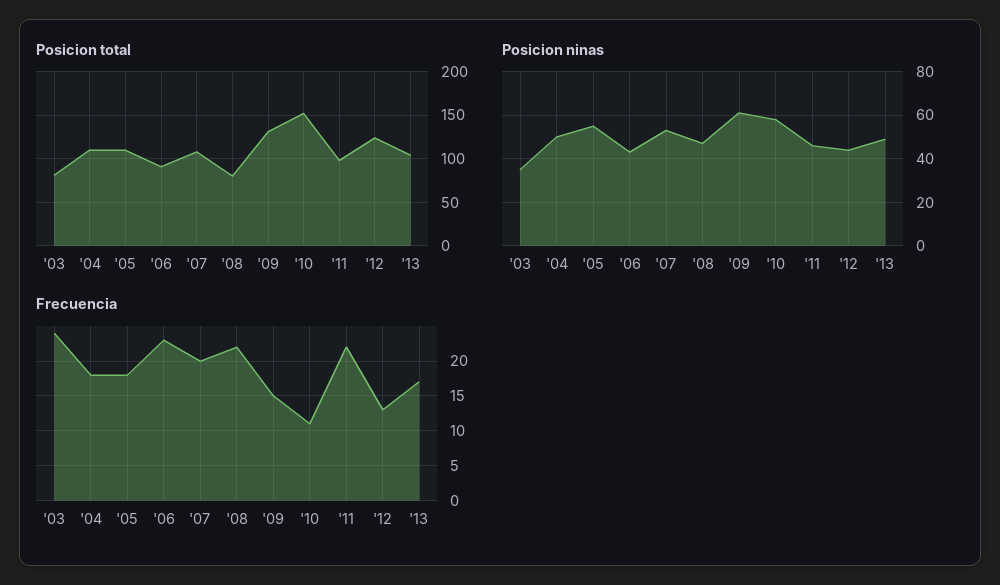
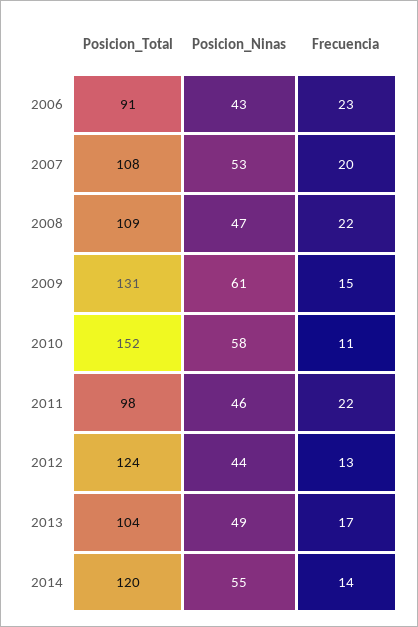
Posicion total, '03: 80 -> none
Posicion total, '04: 110 -> none
Posicion total, '05: 110 -> none
Posicion total, '08: 80 -> 109
Posicion ninas, '03: 35 -> none
Posicion ninas, '04: 50 -> none
Posicion ninas, '05: 55 -> none
Frecuencia, '03: 24 -> none
Frecuencia, '04: 18 -> none
Frecuencia, '05: 18 -> none
Posicion total, 2014: none -> 120
Posicion ninas, 2014: none -> 55
Frecuencia, 2014: none -> 14

